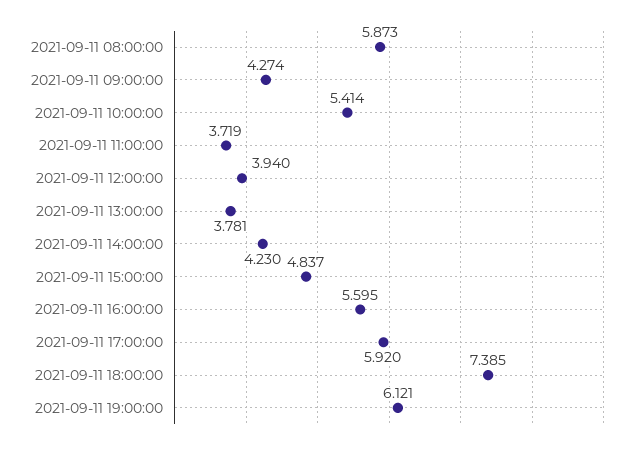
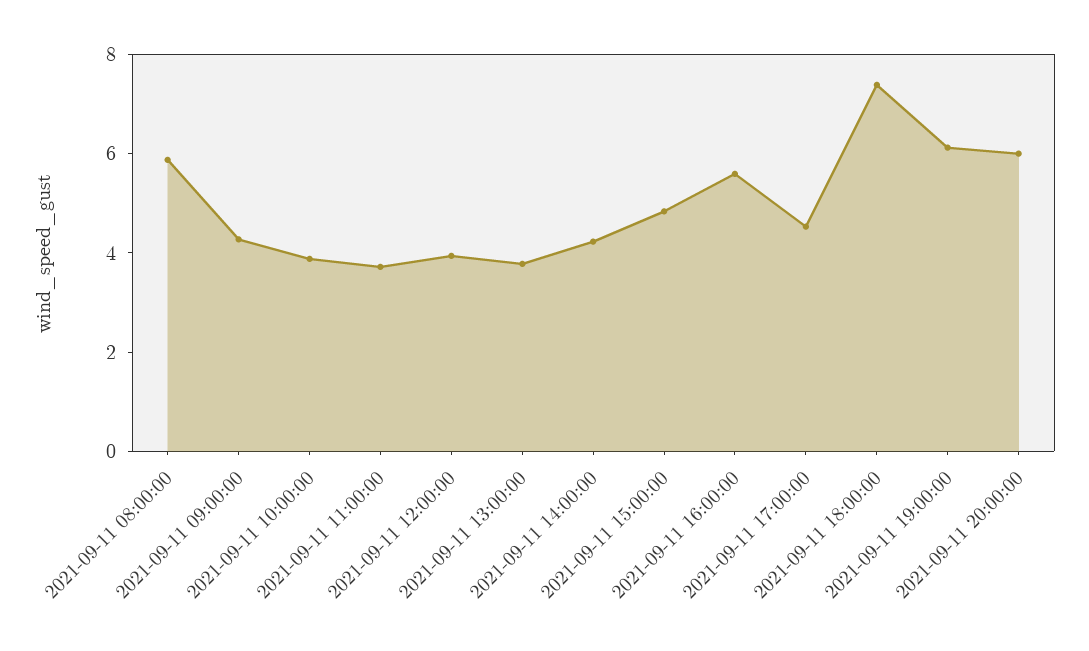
2021-09-11 10:00:00: 5.414 -> 4
2021-09-11 17:00:00: 5.92 -> 4.5
2021-09-11 20:00:00: none -> 6

